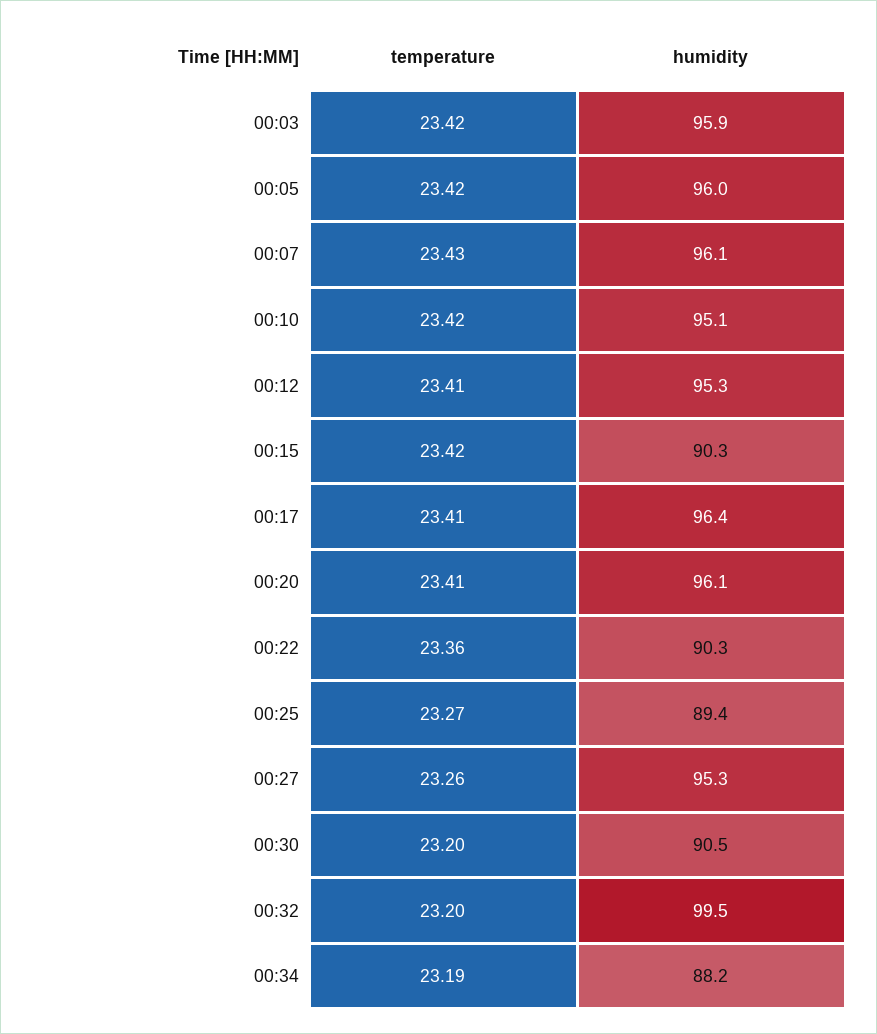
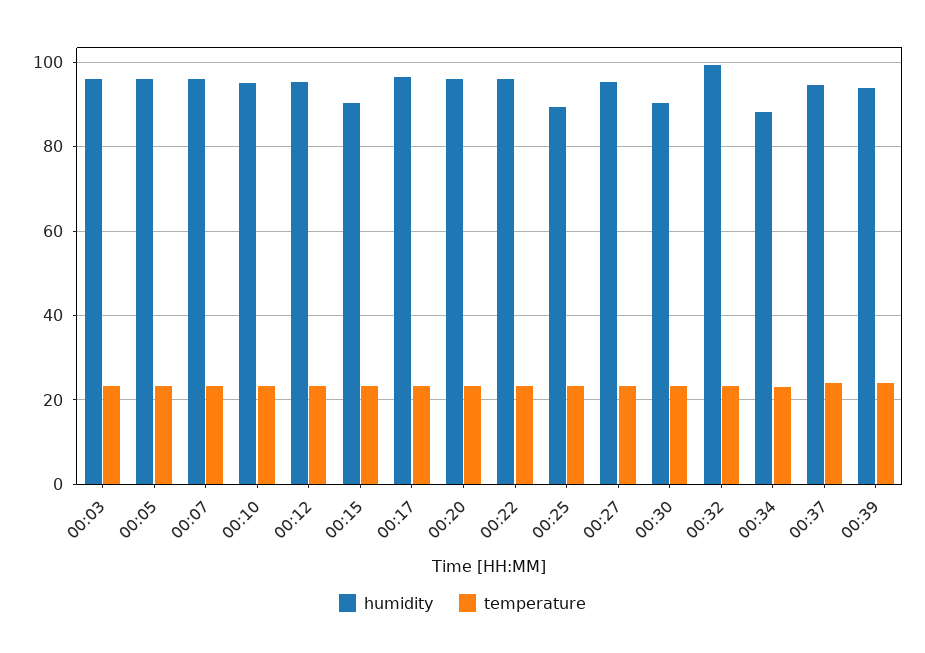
humidity, 00:22: 90.3 -> 96
humidity, 00:37: none -> 94
temperature, 00:37: none -> 24
humidity, 00:39: none -> 94
temperature, 00:39: none -> 24

